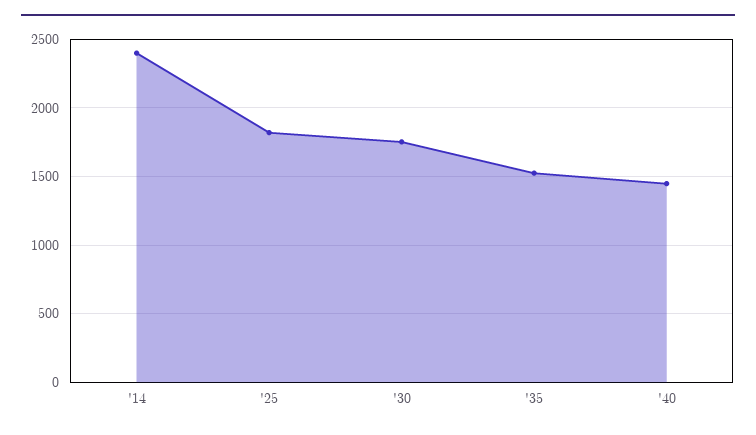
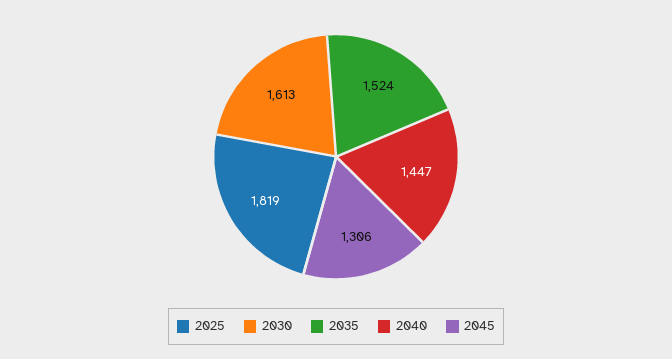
'14: 2400 -> none
'30: 1750 -> 1613
2045: none -> 1306

